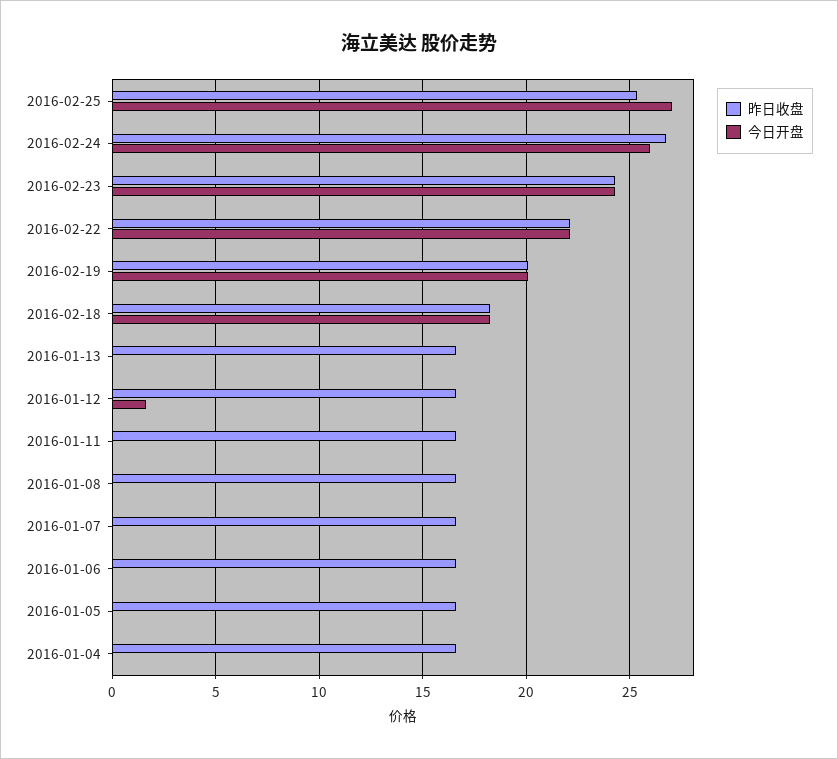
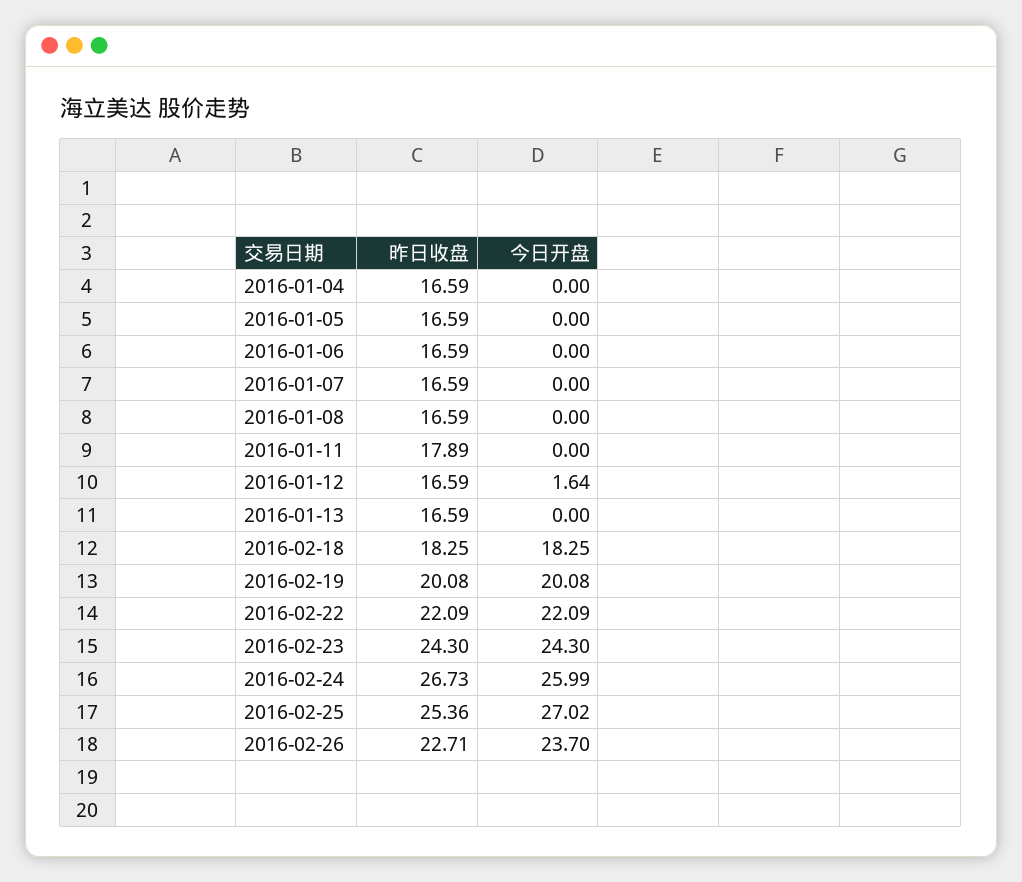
昨日收盘, 2016-01-11: 16.5 -> 17.89
昨日收盘, 2016-02-26: none -> 22.71
今日开盘, 2016-02-26: none -> 23.7

